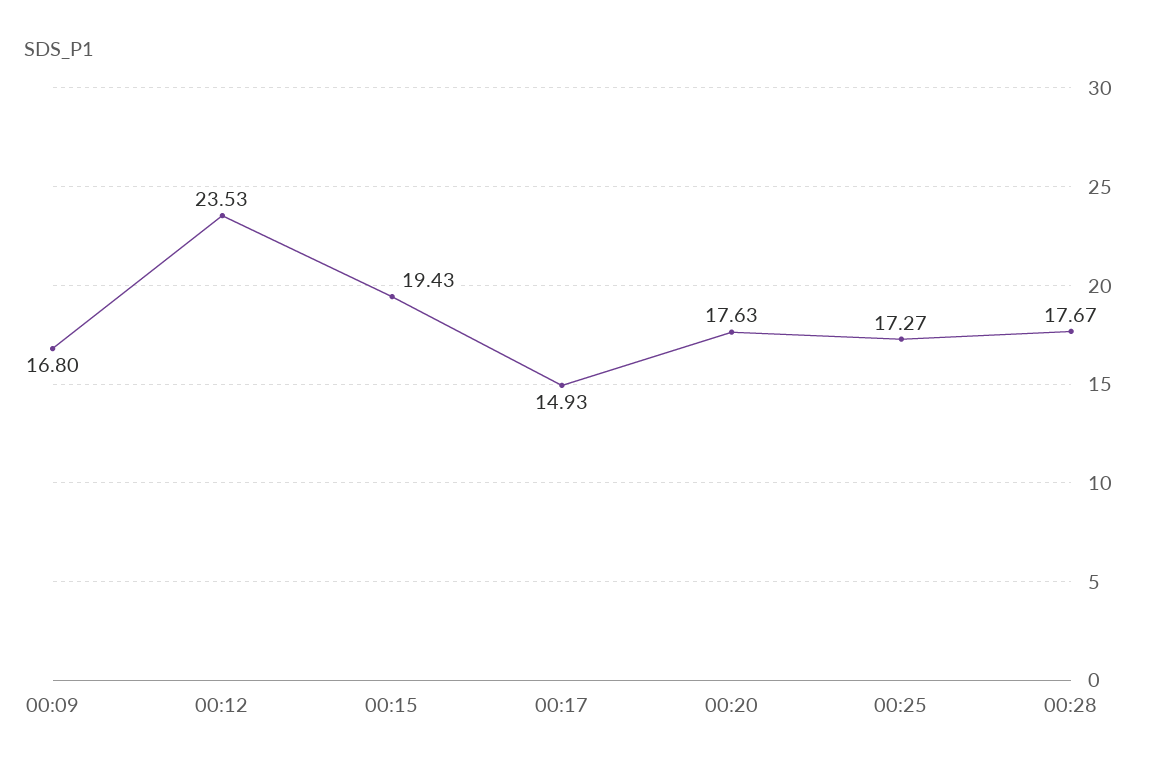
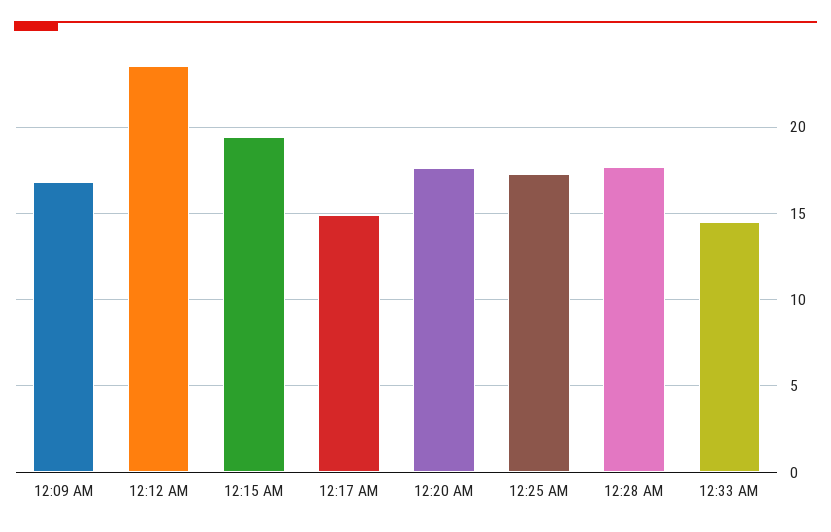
12:33 AM: none -> 14.5

